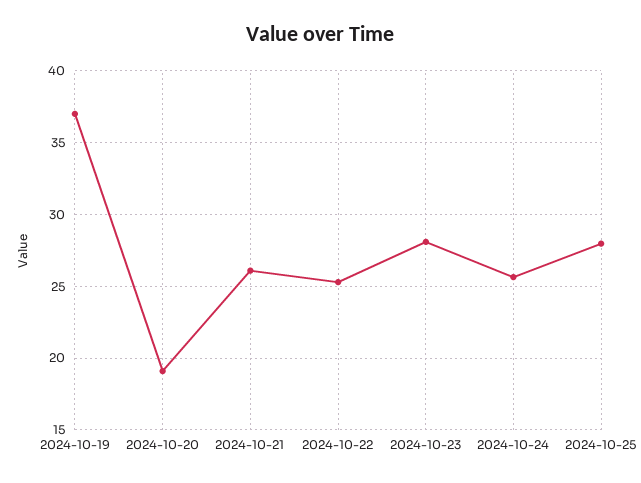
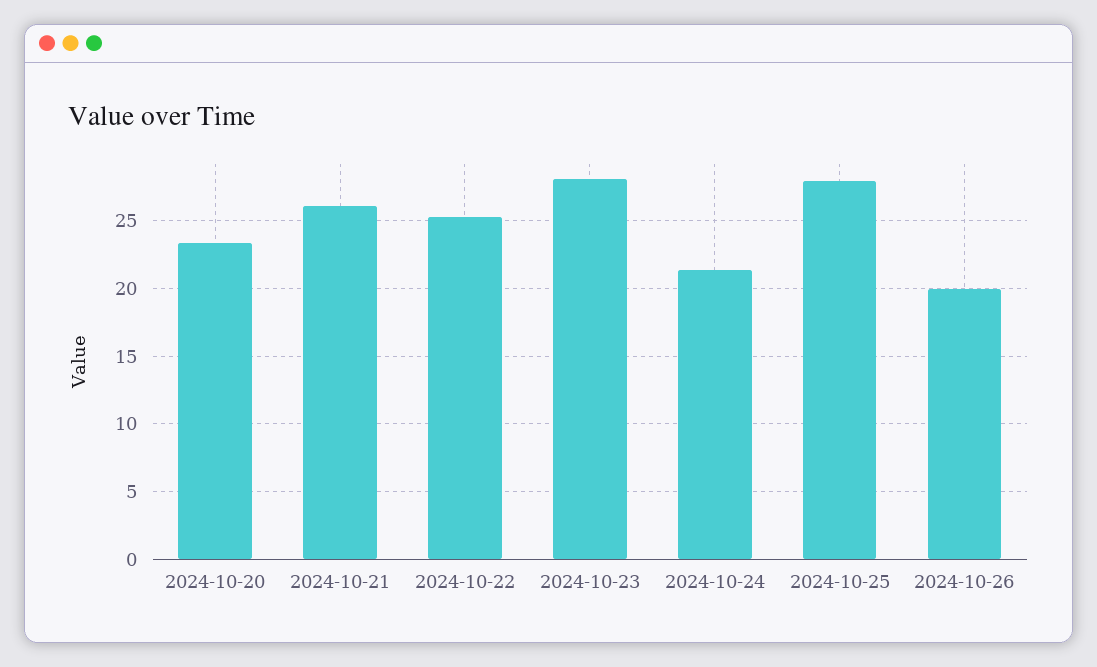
2024-10-19: 37 -> none
2024-10-20: 19 -> 23.5
2024-10-24: 25.5 -> 21.5
2024-10-26: none -> 20

